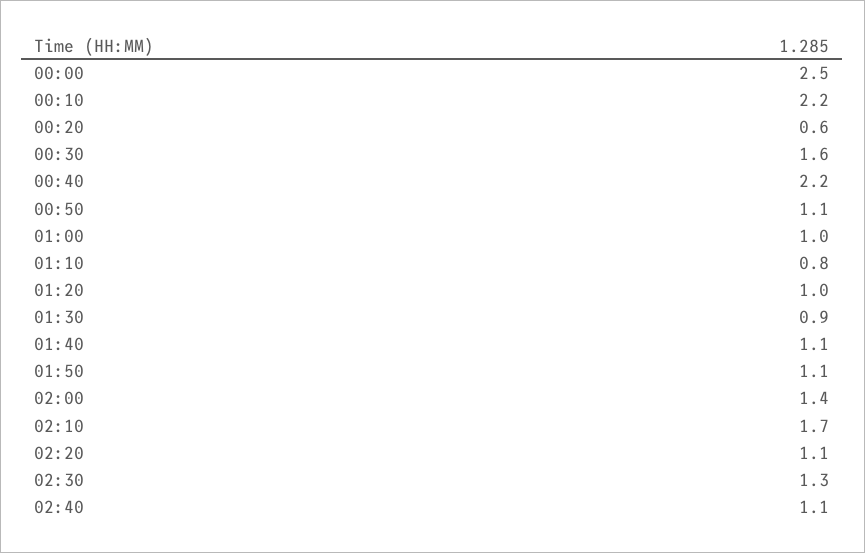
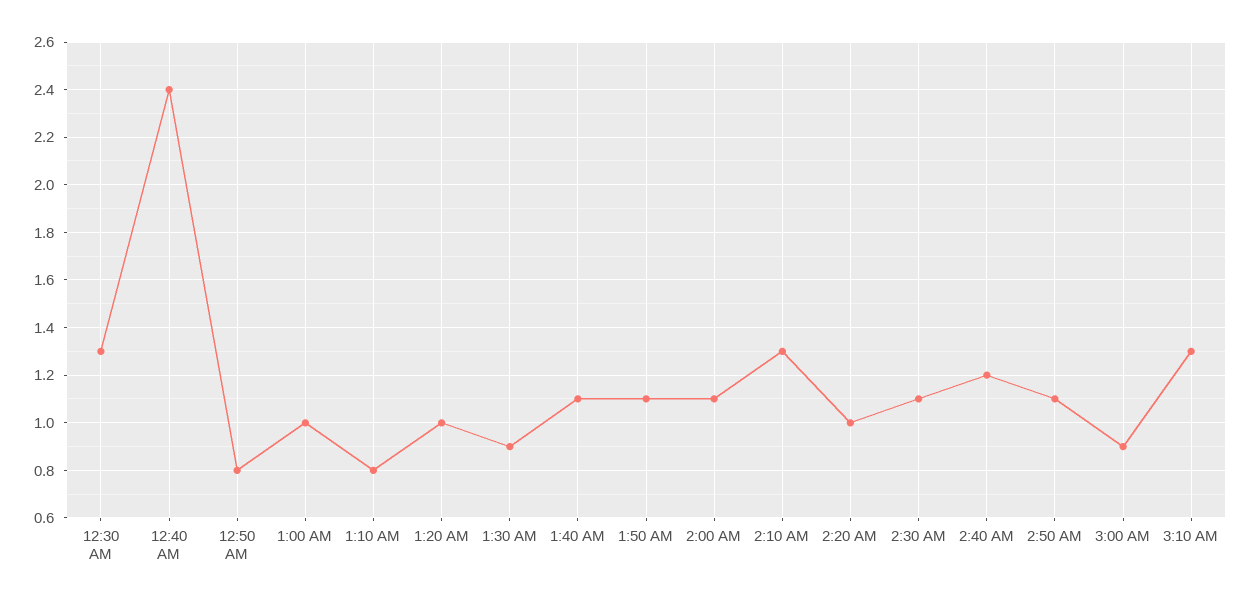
00:00: 2.5 -> none
00:10: 2.2 -> none
00:20: 0.6 -> none
00:30: 1.6 -> 1.3
00:40: 2.2 -> 2.4
00:50: 1.1 -> 0.8
02:00: 1.4 -> 1.1
02:10: 1.7 -> 1.3
02:20: 1.1 -> 1
02:30: 1.3 -> 1.1
02:40: 1.1 -> 1.2
2:50 AM: none -> 1.1
3:00 AM: none -> 0.9
3:10 AM: none -> 1.3

